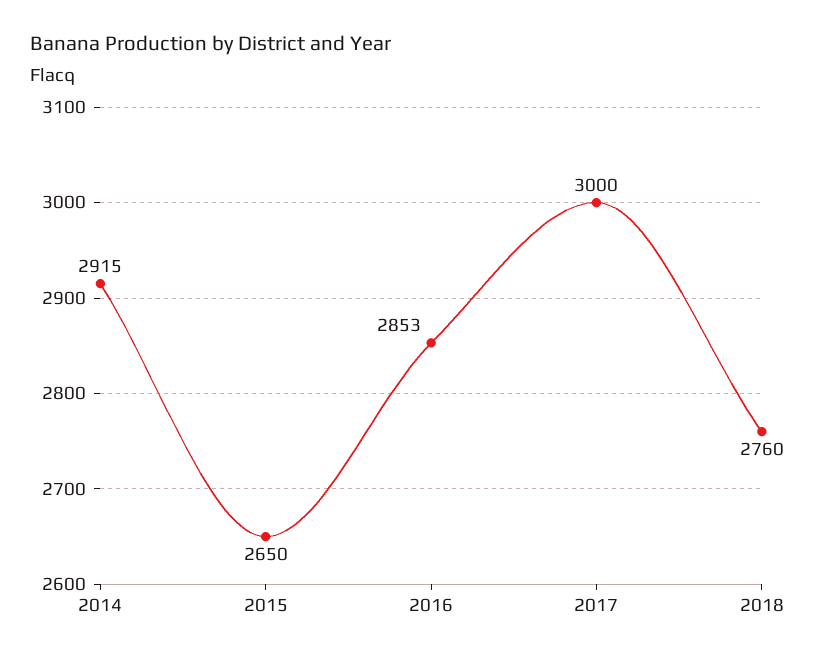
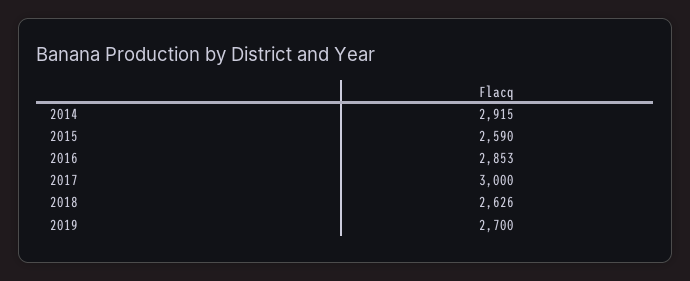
2015: 2650 -> 2590
2018: 2760 -> 2626
2019: none -> 2700

